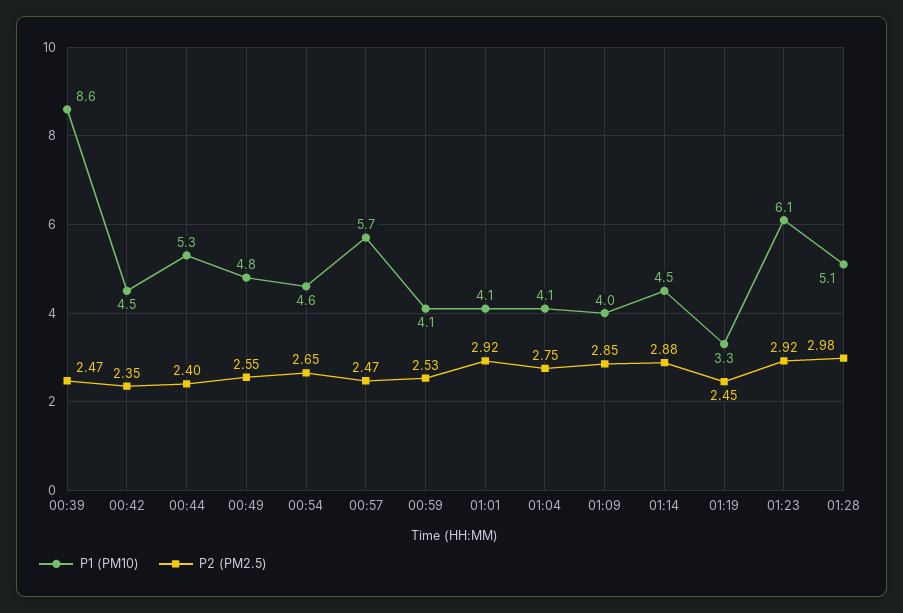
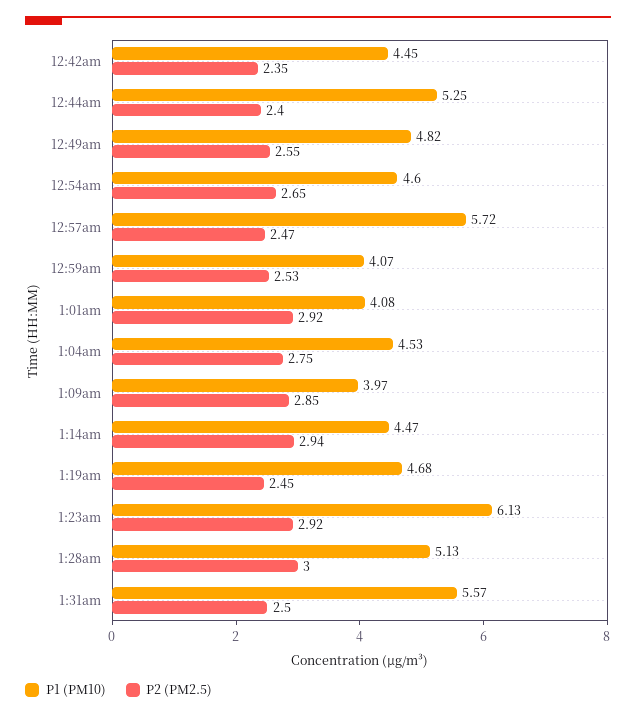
P1 (PM10), 00:39: 8.6 -> none
P2 (PM2.5), 00:39: 2.47 -> none
P1 (PM10), 01:04: 4.1 -> 4.53
P2 (PM2.5), 01:14: 2.88 -> 2.94
P1 (PM10), 01:19: 3.3 -> 4.68
P2 (PM2.5), 01:28: 2.98 -> 3
P1 (PM10), 1:31am: none -> 5.57
P2 (PM2.5), 1:31am: none -> 2.5

